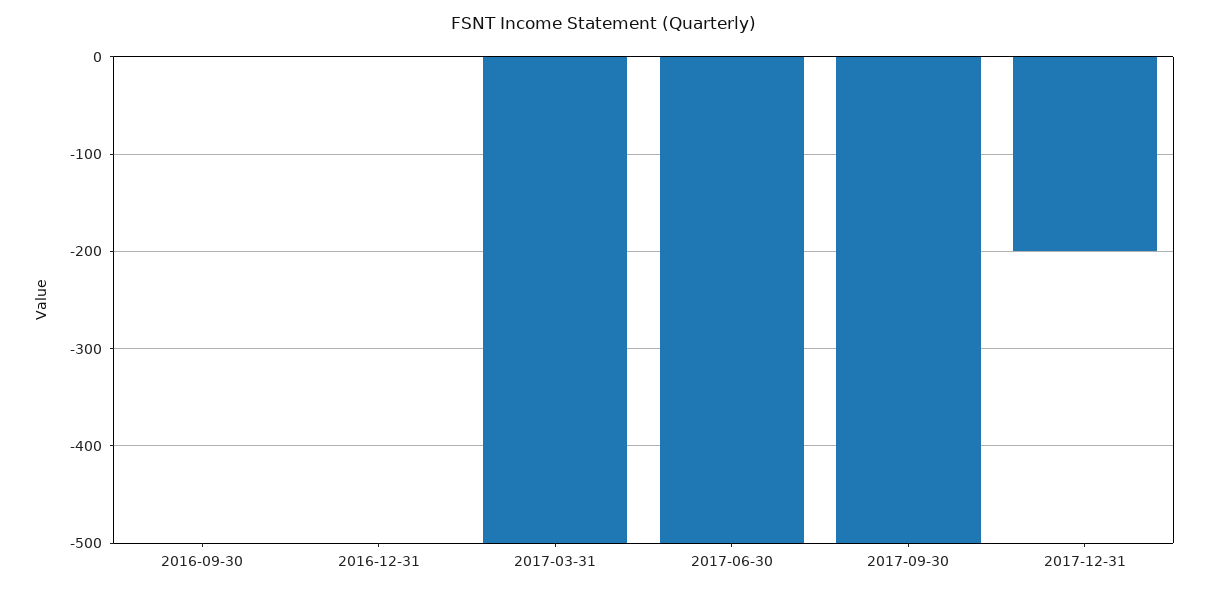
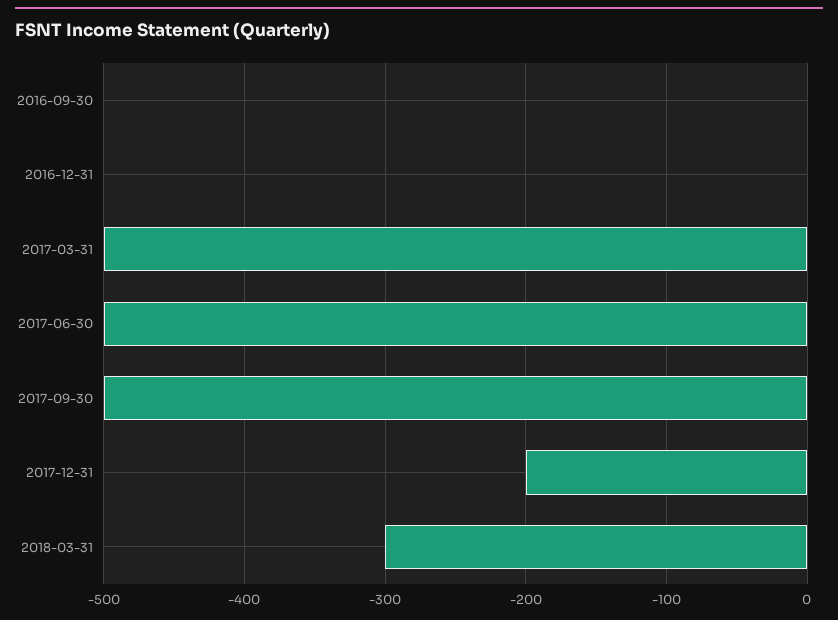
2018-03-31: none -> -300

